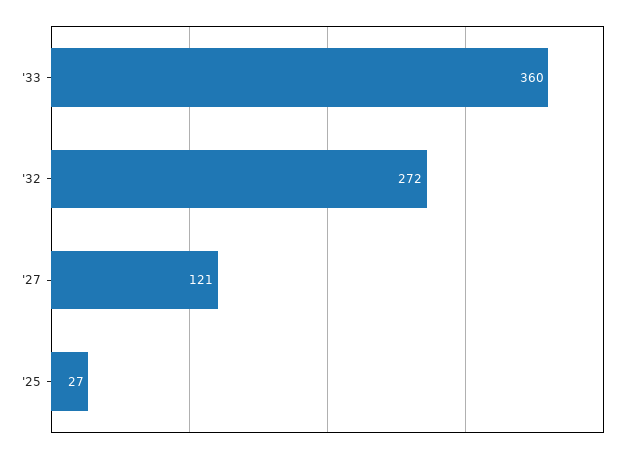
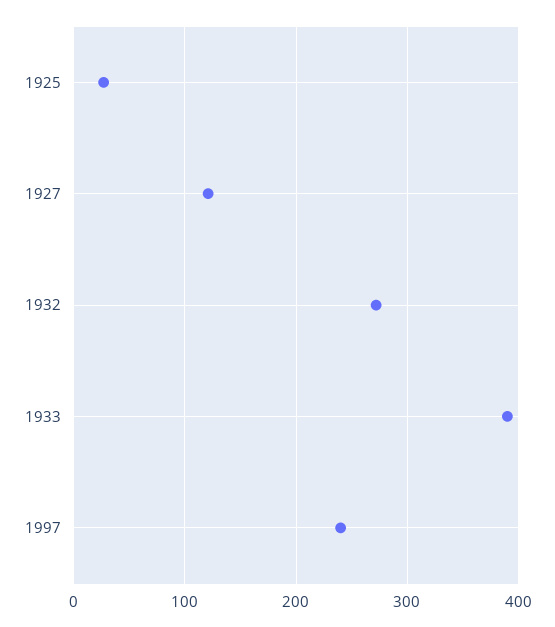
'33: 360 -> 390
1997: none -> 240

